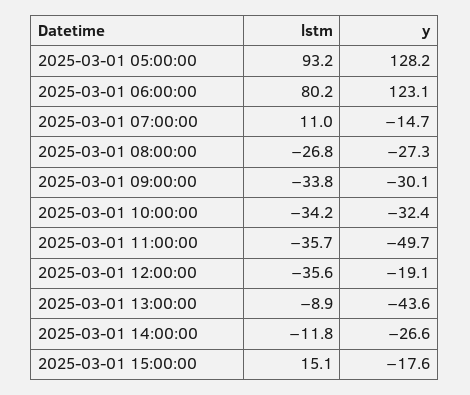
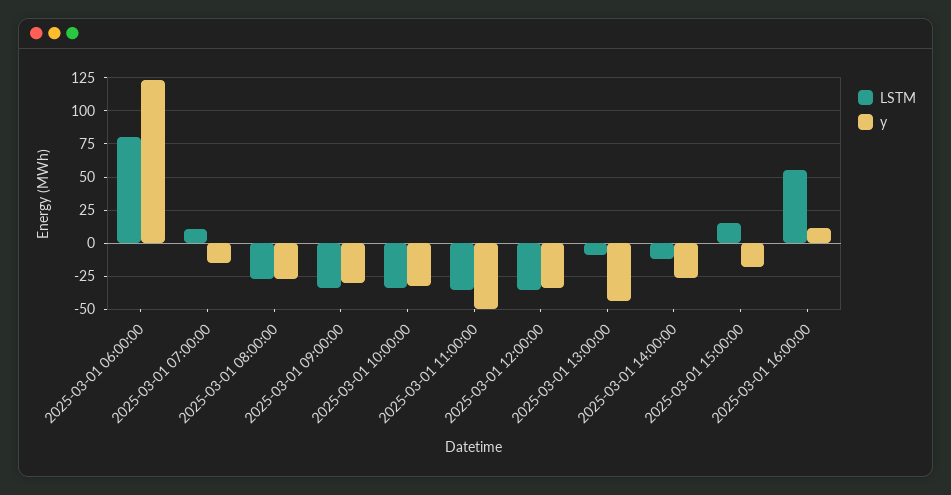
lstm, 2025-03-01 05:00:00: 93.2 -> none
y, 2025-03-01 05:00:00: 128.2 -> none
y, 2025-03-01 12:00:00: -19.1 -> -35
lstm, 2025-03-01 16:00:00: none -> 55
y, 2025-03-01 16:00:00: none -> 10

